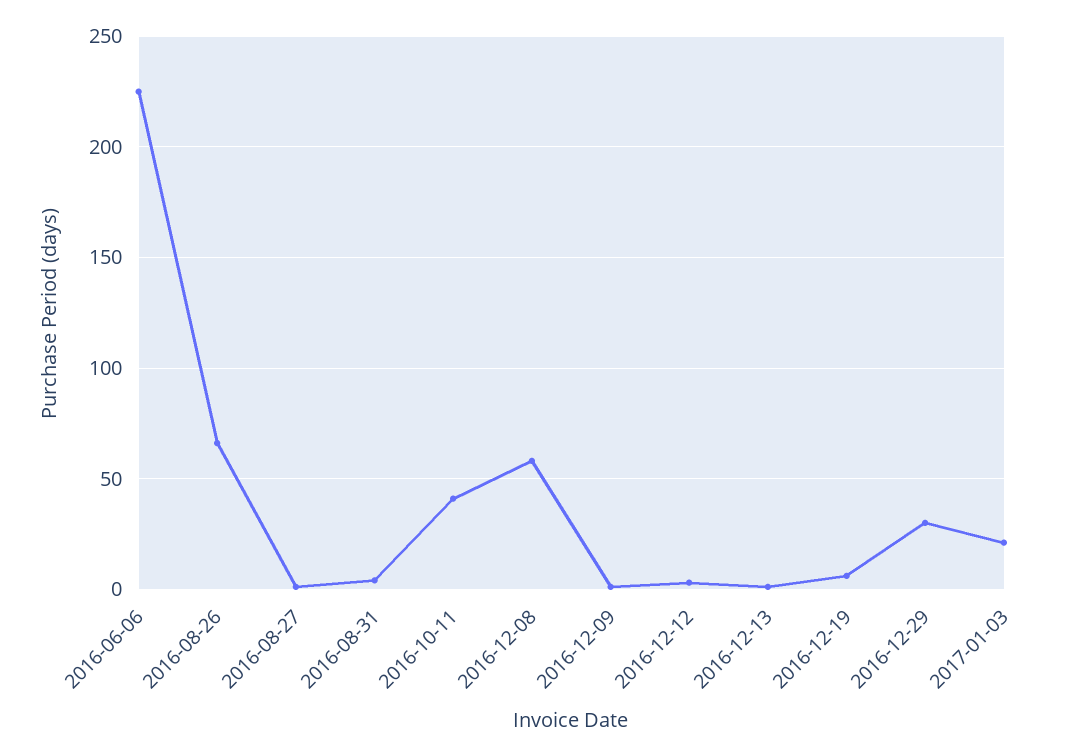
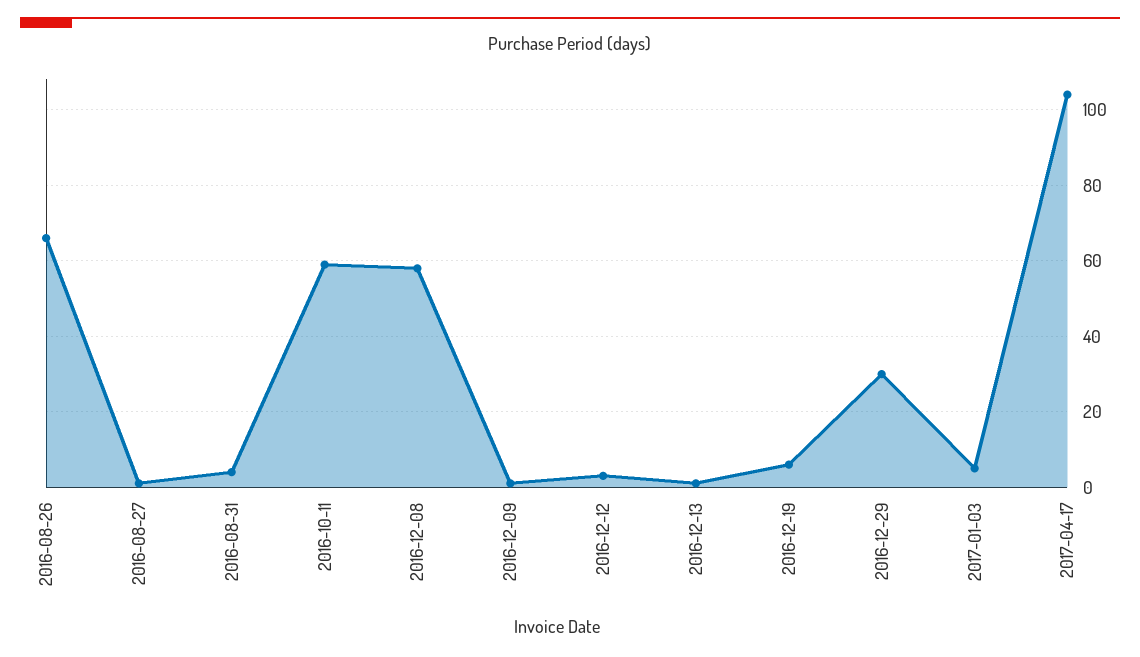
2016-06-06: 225 -> none
2016-10-11: 40 -> 60
2017-01-03: 20 -> 5
2017-04-17: none -> 105

